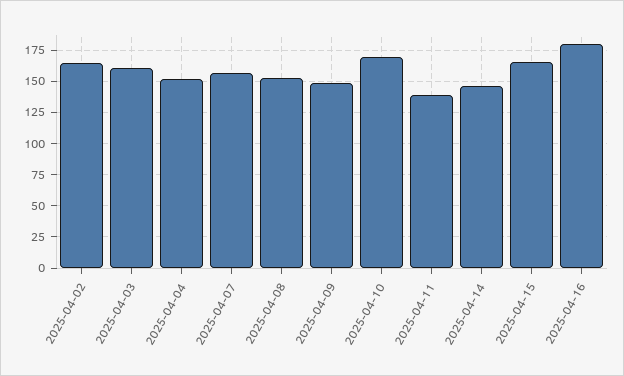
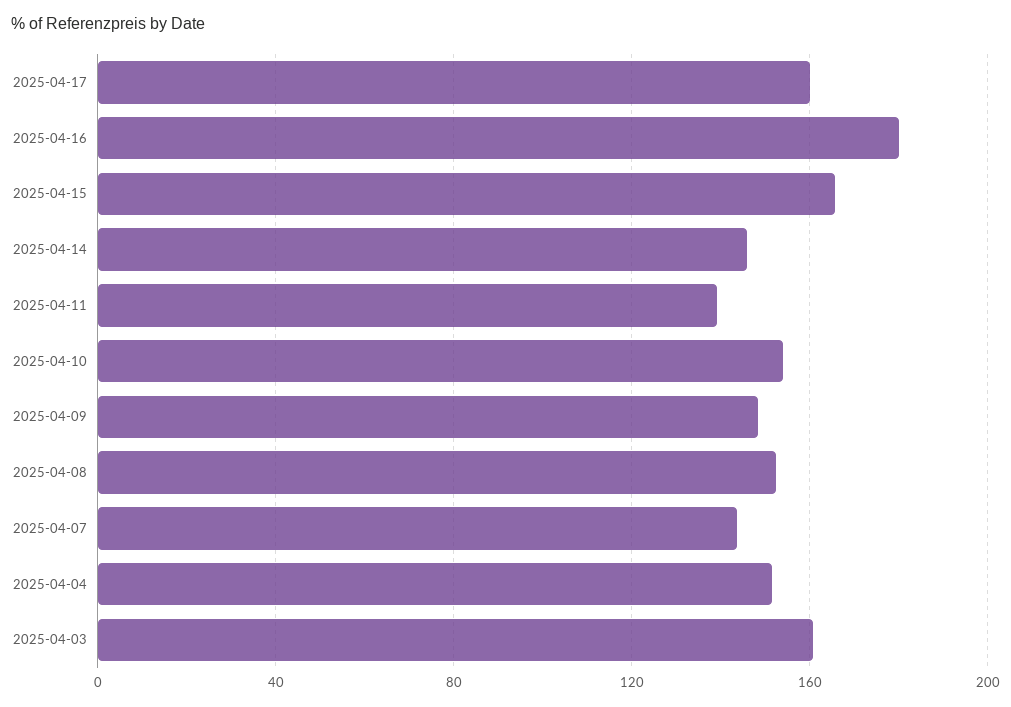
2025-04-02: 165 -> none
2025-04-07: 155 -> 145
2025-04-10: 170 -> 155
2025-04-17: none -> 160

